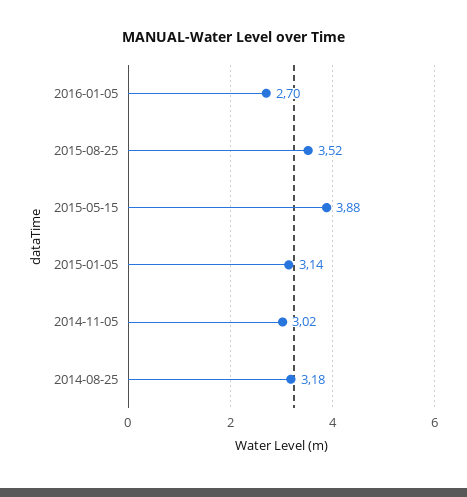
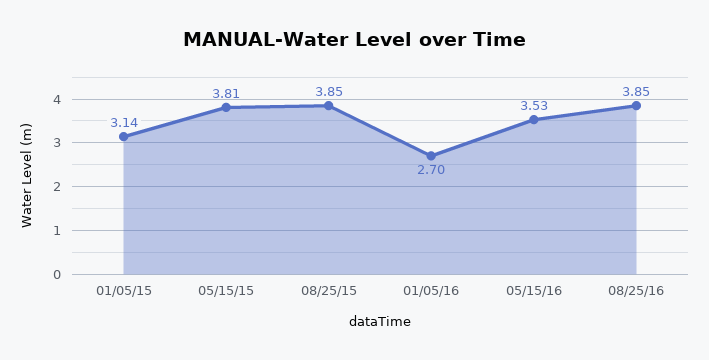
2015-08-25: 3.52 -> 3.85
2015-05-15: 3.88 -> 3.81
2014-11-05: 3.02 -> none
2014-08-25: 3.18 -> none
05/15/16: none -> 3.53
08/25/16: none -> 3.85

